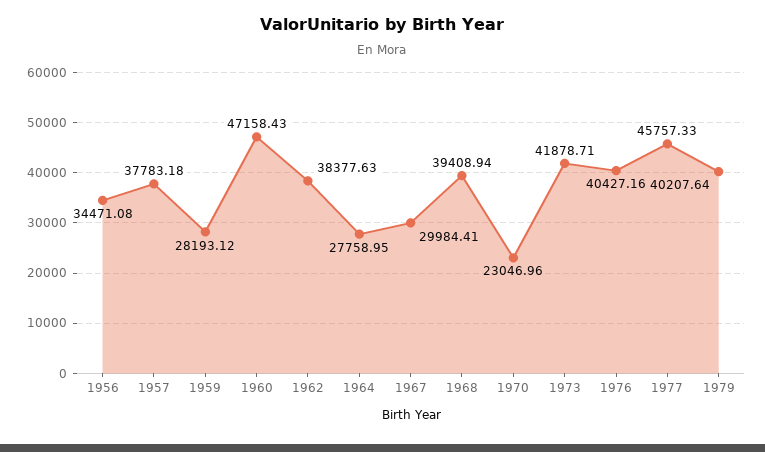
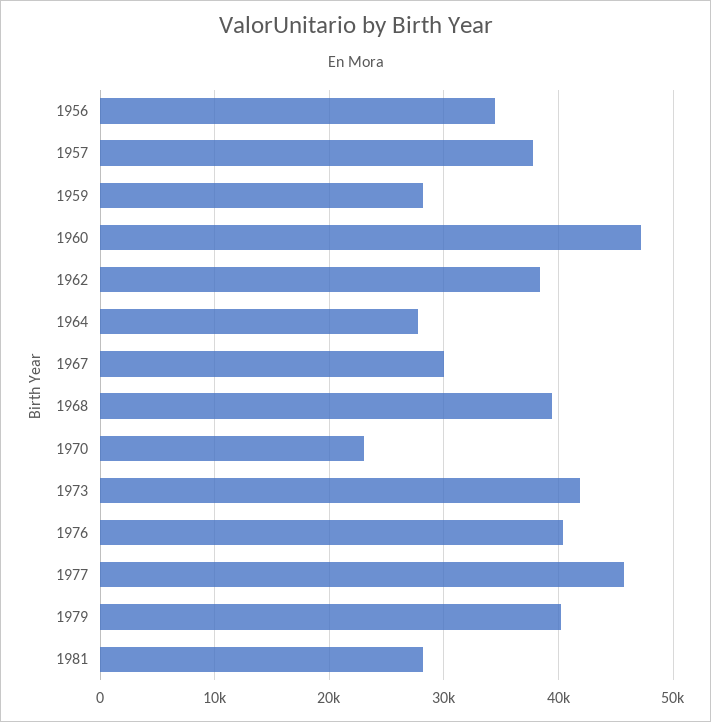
1981: none -> 28000

